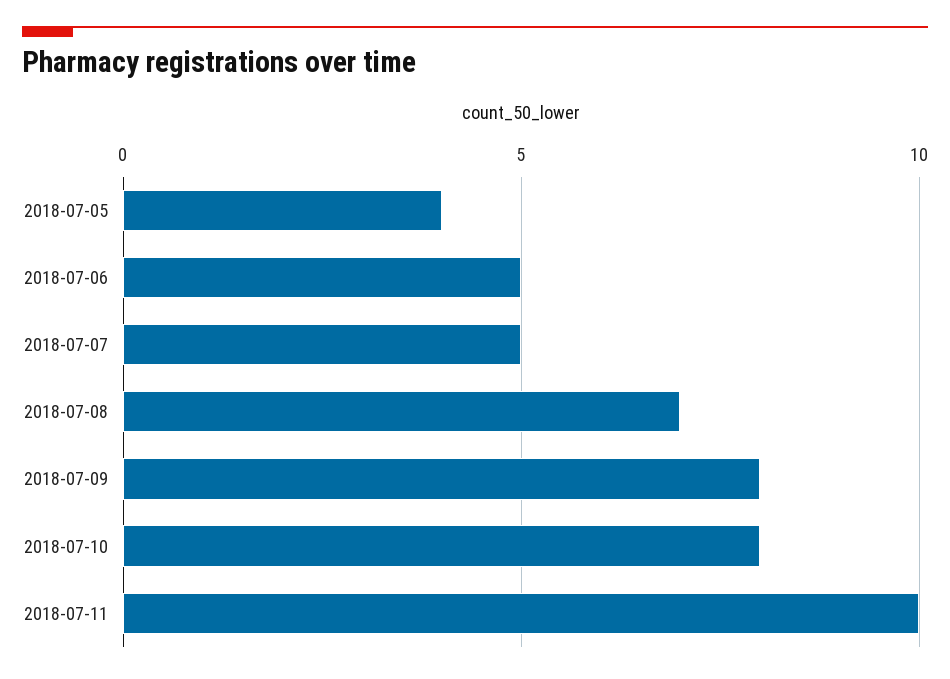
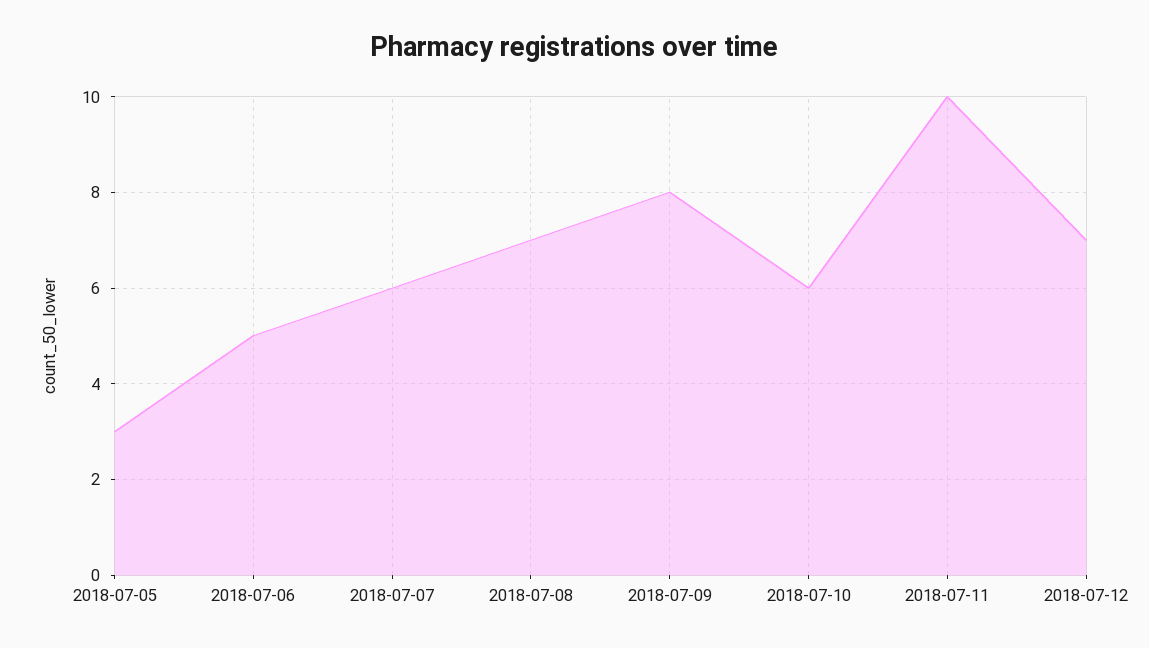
2018-07-05: 4 -> 3
2018-07-07: 5 -> 6
2018-07-10: 8 -> 6
2018-07-12: none -> 7

